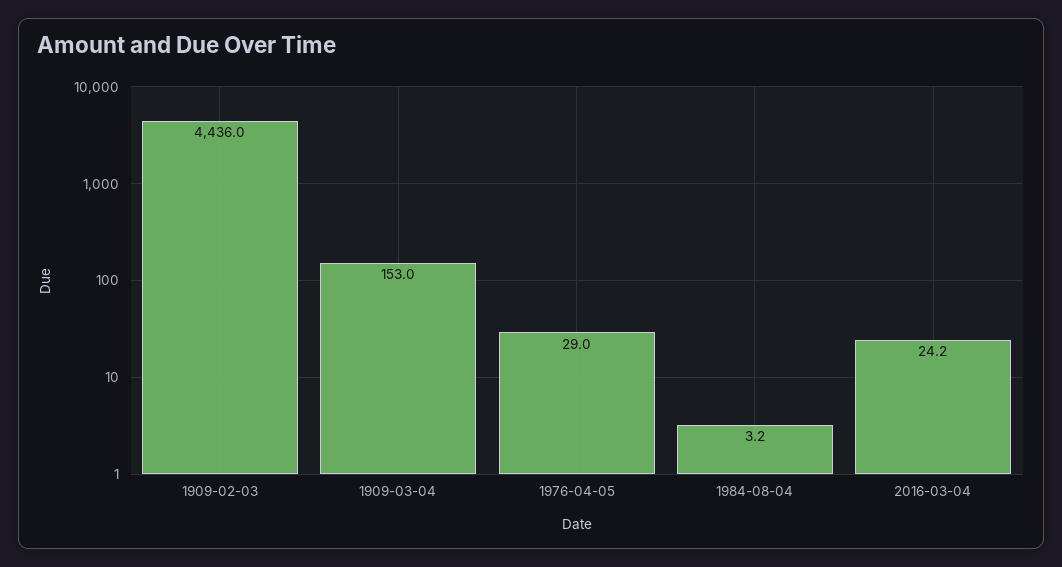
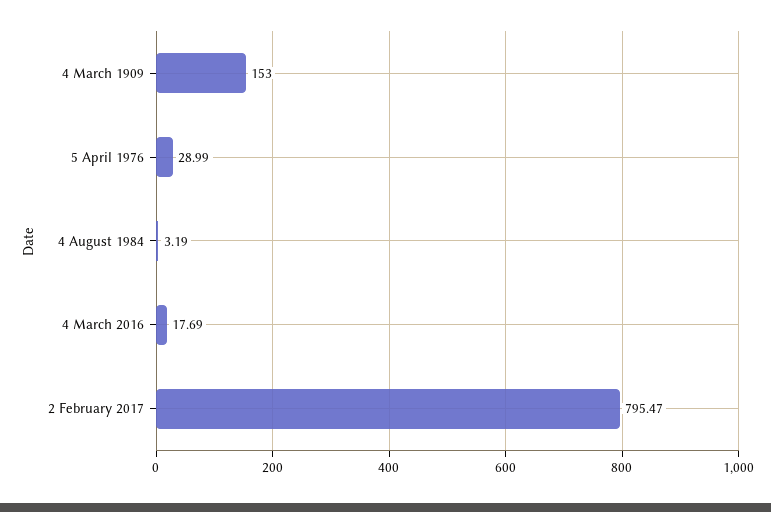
1909-02-03: 4436 -> none
2016-03-04: 24.2 -> 17.69
2 February 2017: none -> 795.47

